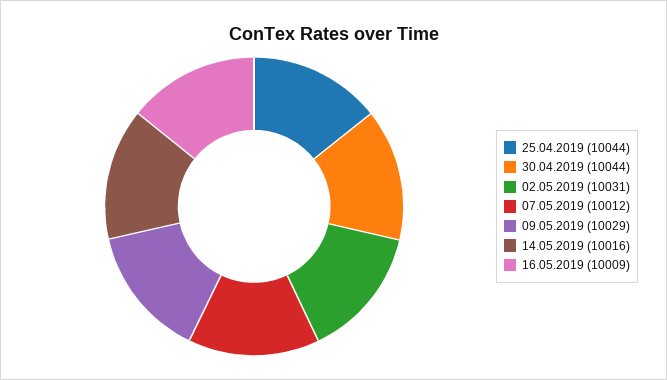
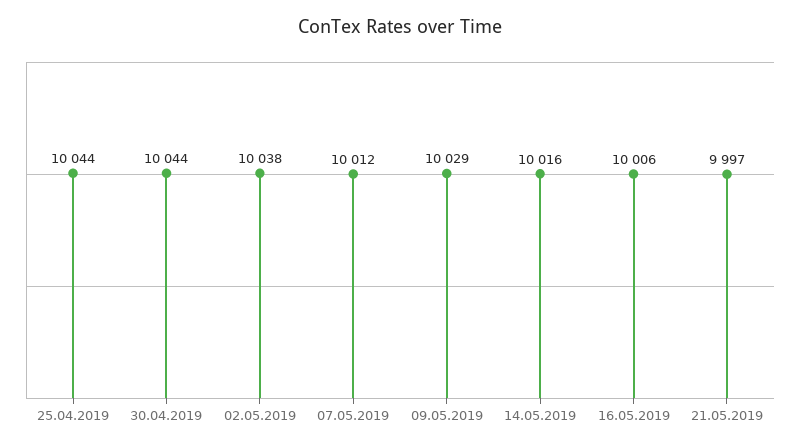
02.05.2019: 10031 -> 10038
16.05.2019: 10009 -> 10006
21.05.2019: none -> 9997

